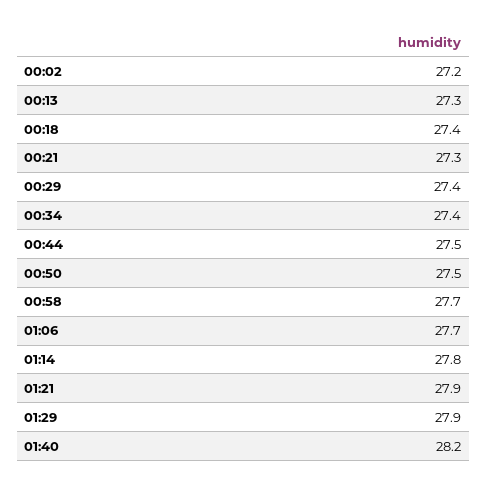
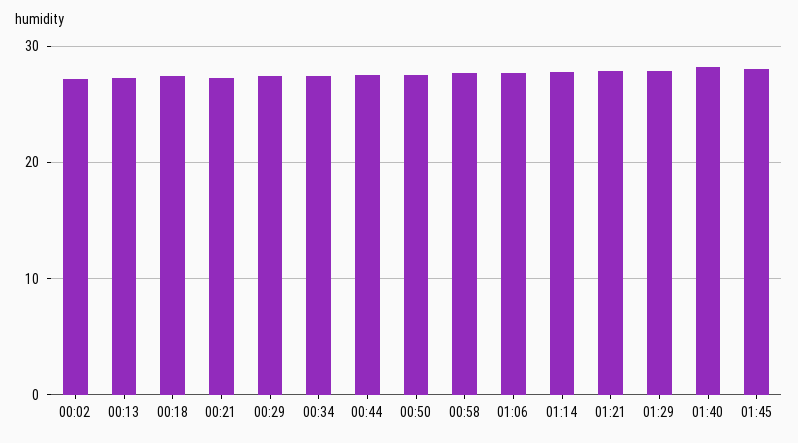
01:45: none -> 28

